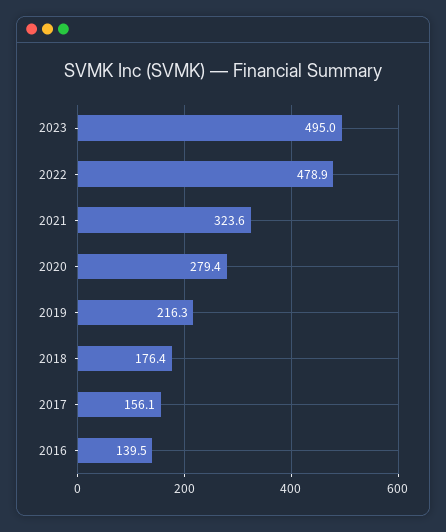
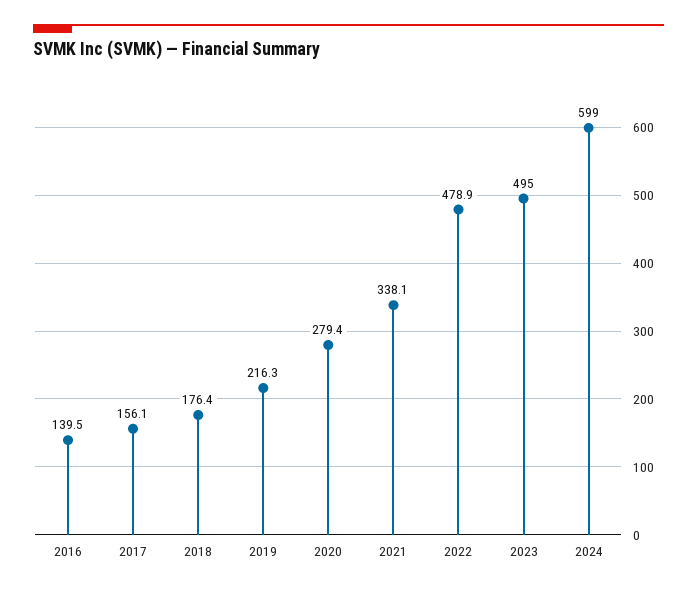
2021: 323.6 -> 338.1
2024: none -> 599

